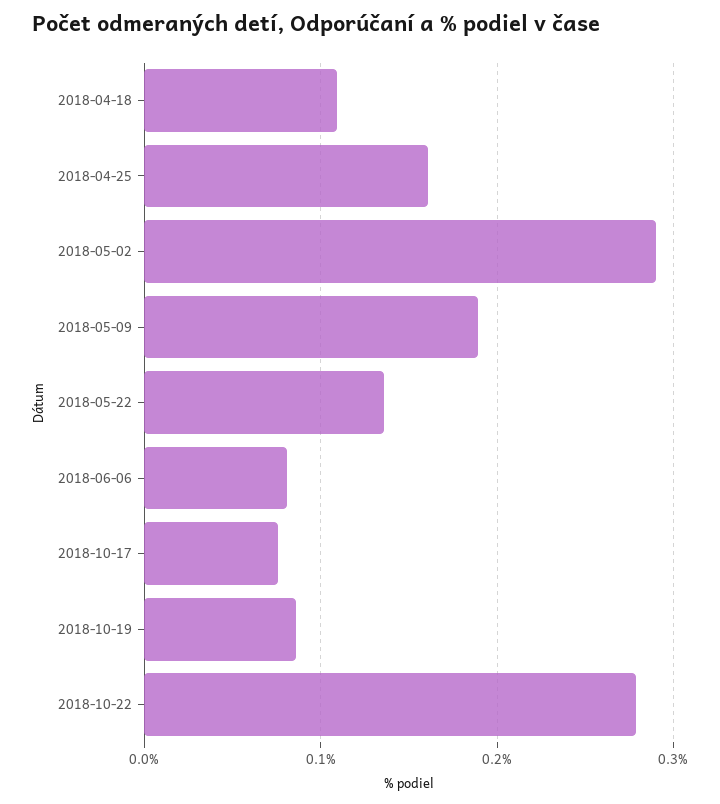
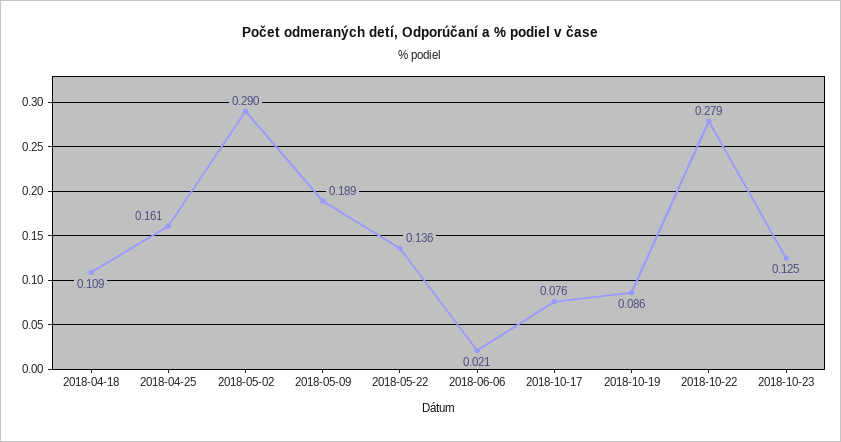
2018-06-06: 0.08 -> 0.021
2018-10-23: none -> 0.125

